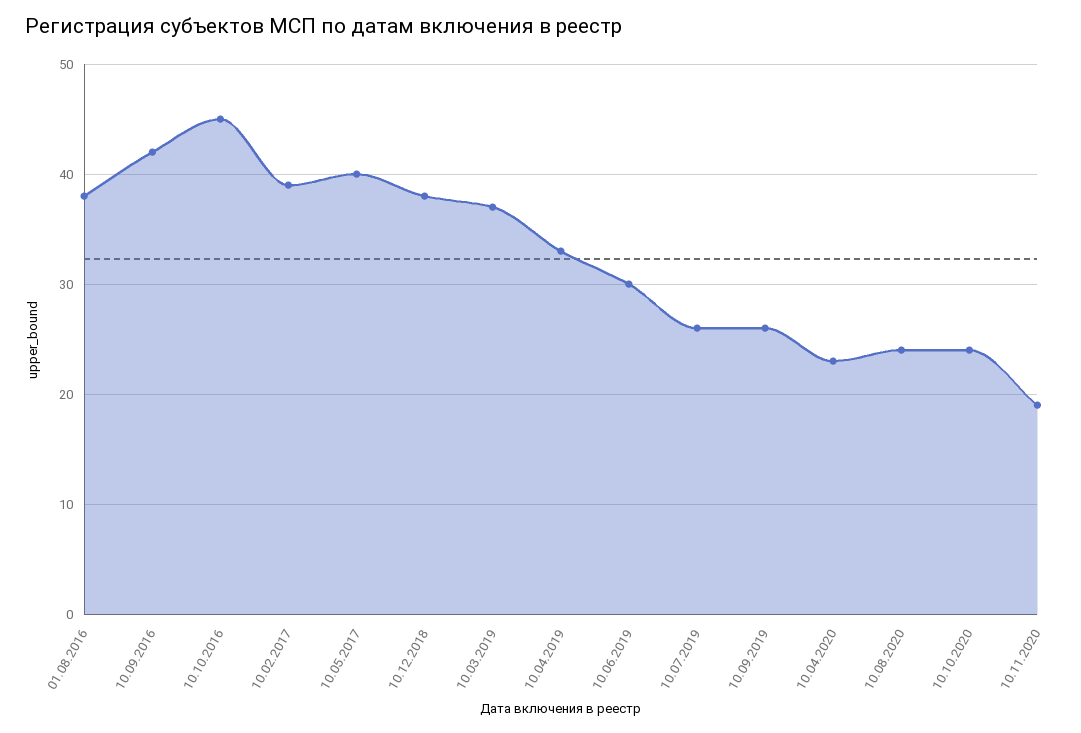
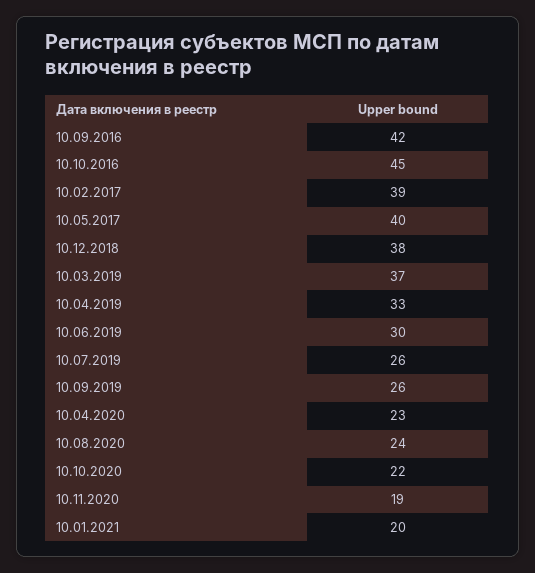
01.08.2016: 38 -> none
10.10.2020: 24 -> 22
10.01.2021: none -> 20

